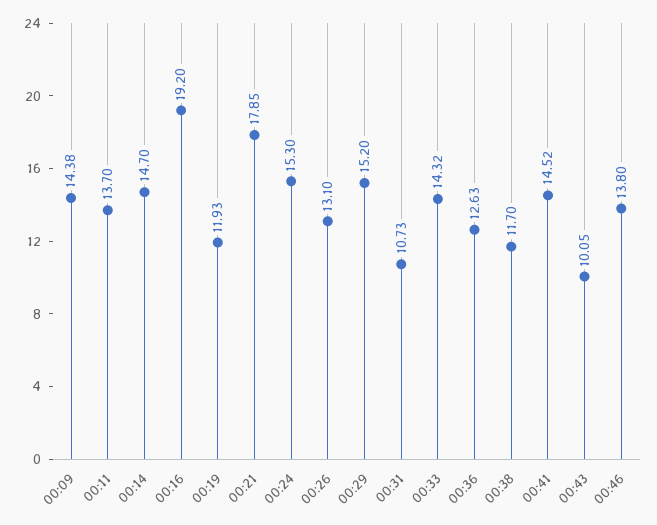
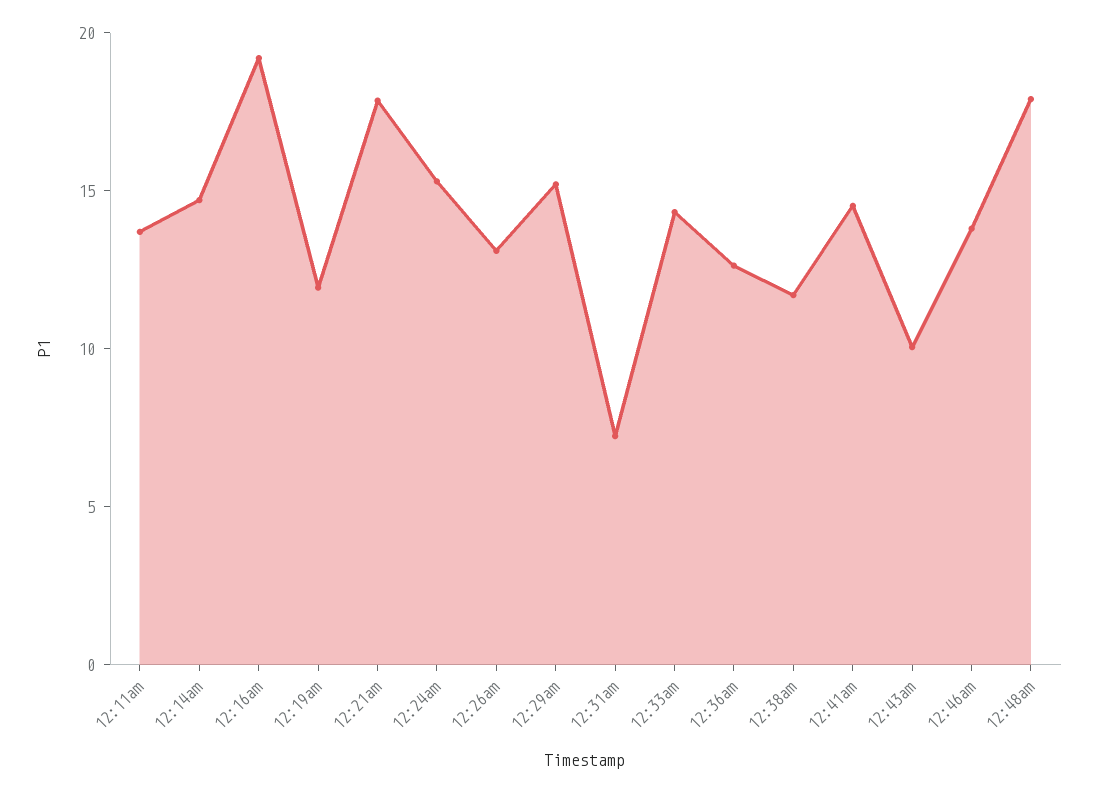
00:09: 14.38 -> none
00:31: 10.73 -> 7
12:48am: none -> 18

